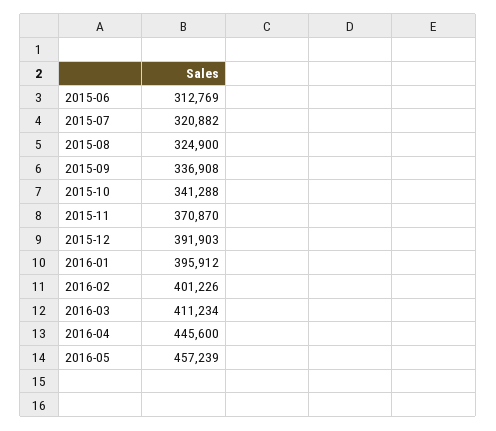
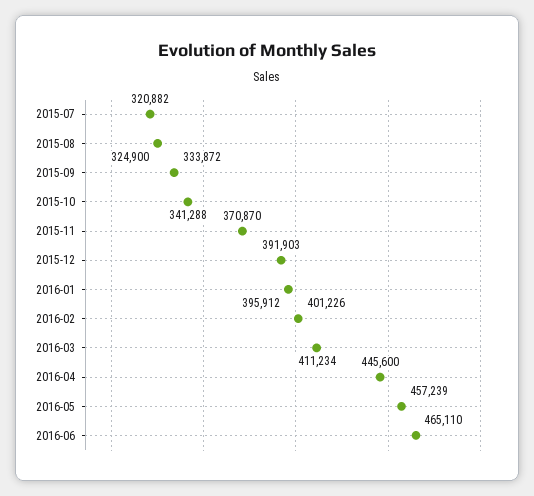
2015-06: 312769 -> none
2015-09: 336908 -> 333872
2016-06: none -> 465110

